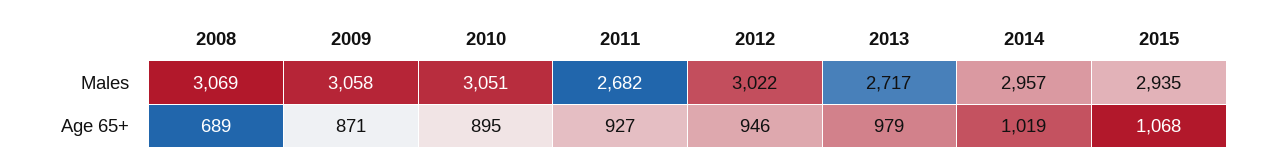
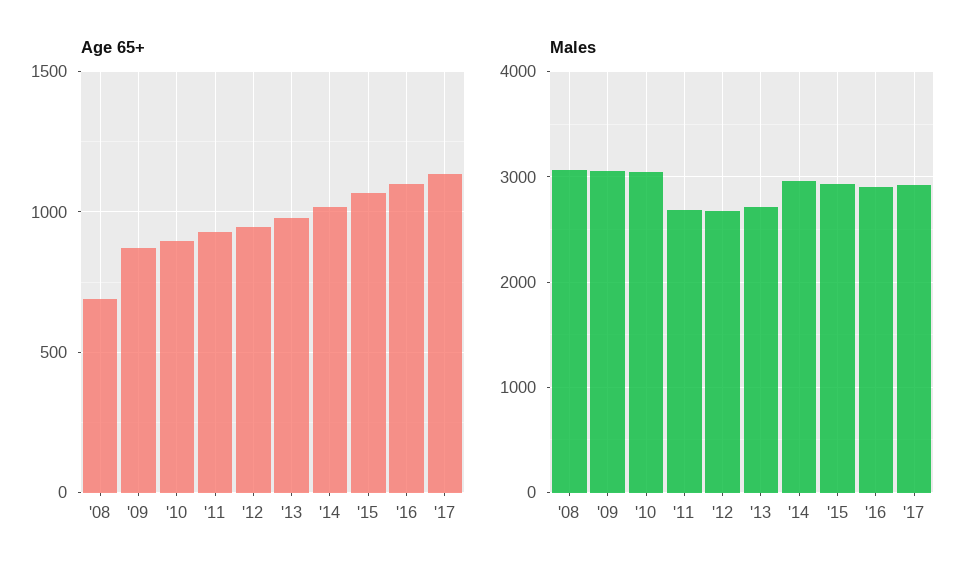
Males, 2012: 3022 -> 2700
Age 65+, '16: none -> 1100
Age 65+, '17: none -> 1150
Males, '16: none -> 2900
Males, '17: none -> 2900

